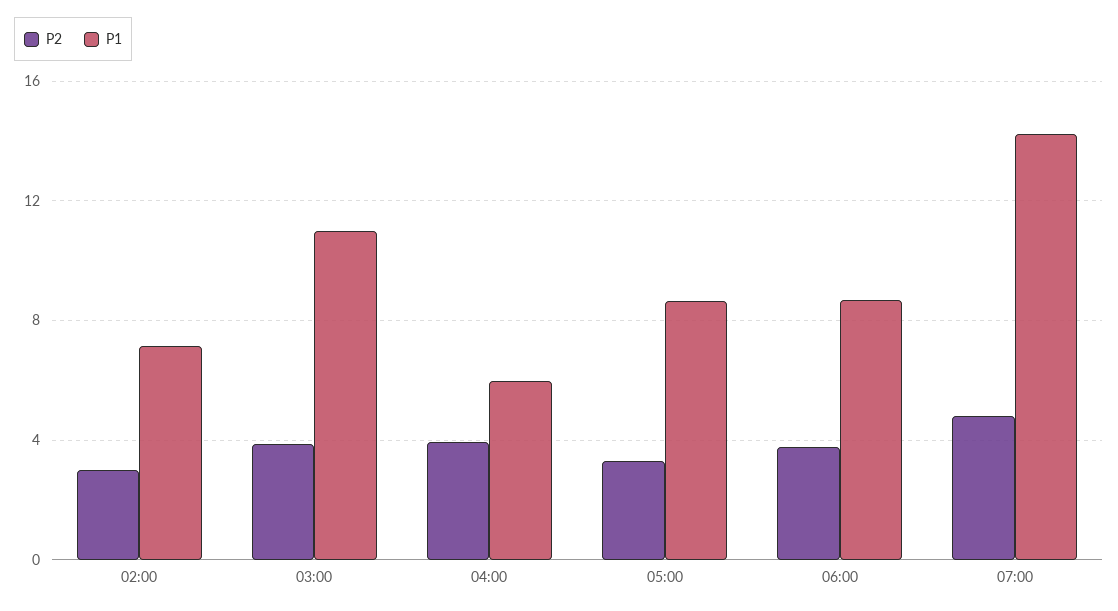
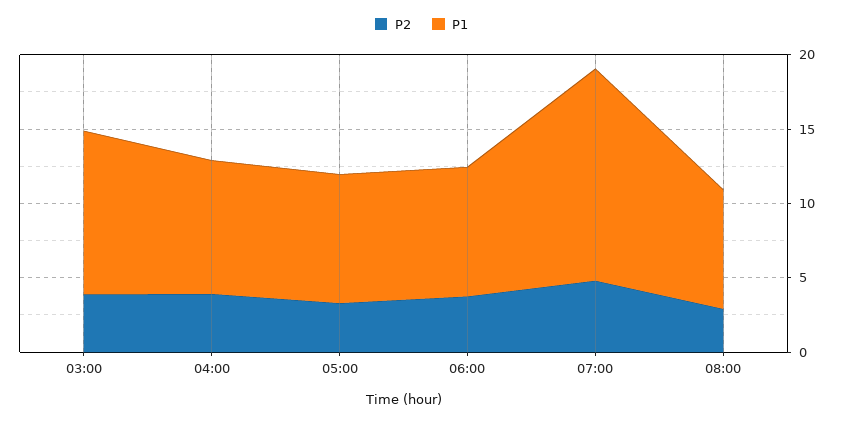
P2, 02:00: 3 -> none
P1, 02:00: 7 -> none
P1, 04:00: 6 -> 9
P2, 08:00: none -> 3
P1, 08:00: none -> 8

